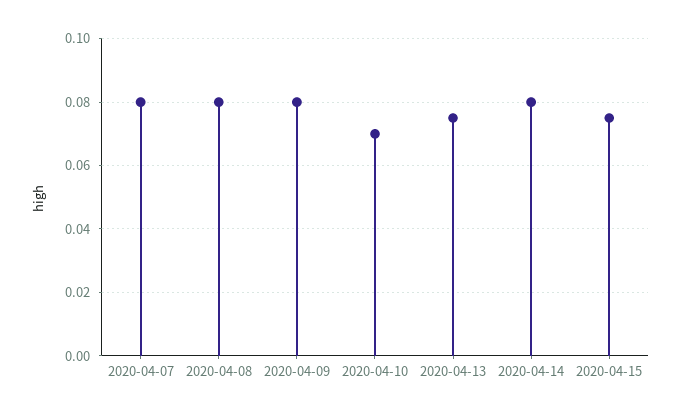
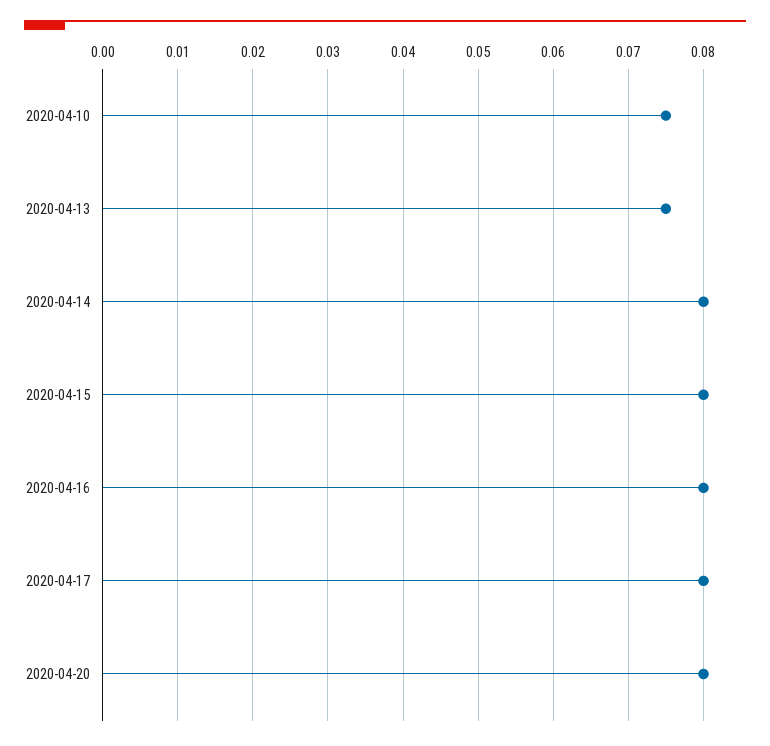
2020-04-07: 0.08 -> none
2020-04-08: 0.08 -> none
2020-04-09: 0.08 -> none
2020-04-10: 0.07 -> 0.075
2020-04-15: 0.075 -> 0.08
2020-04-16: none -> 0.08
2020-04-17: none -> 0.08
2020-04-20: none -> 0.08

